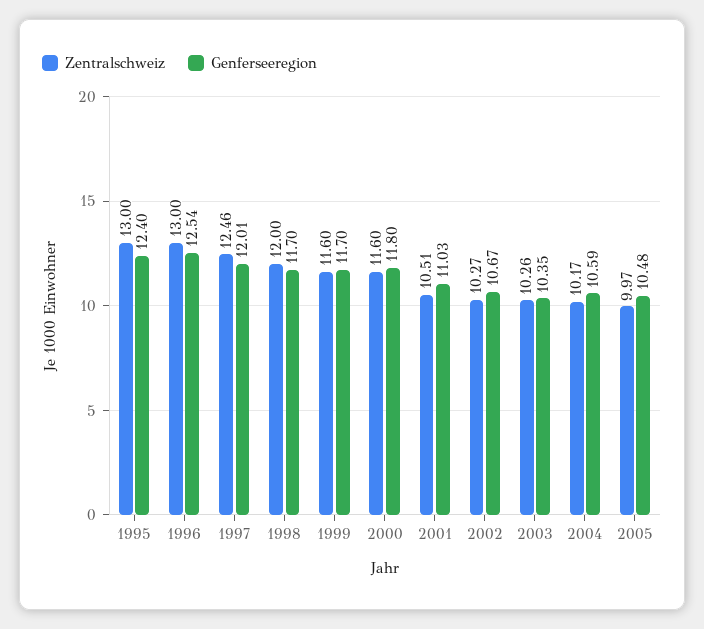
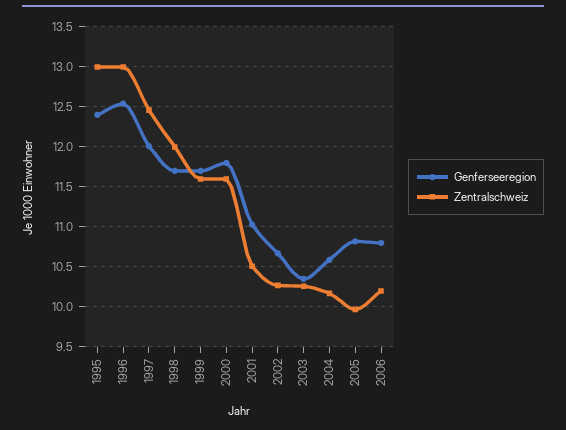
Genferseeregion, 2005: 10.48 -> 10.8
Genferseeregion, 2006: none -> 10.8
Zentralschweiz, 2006: none -> 10.2

